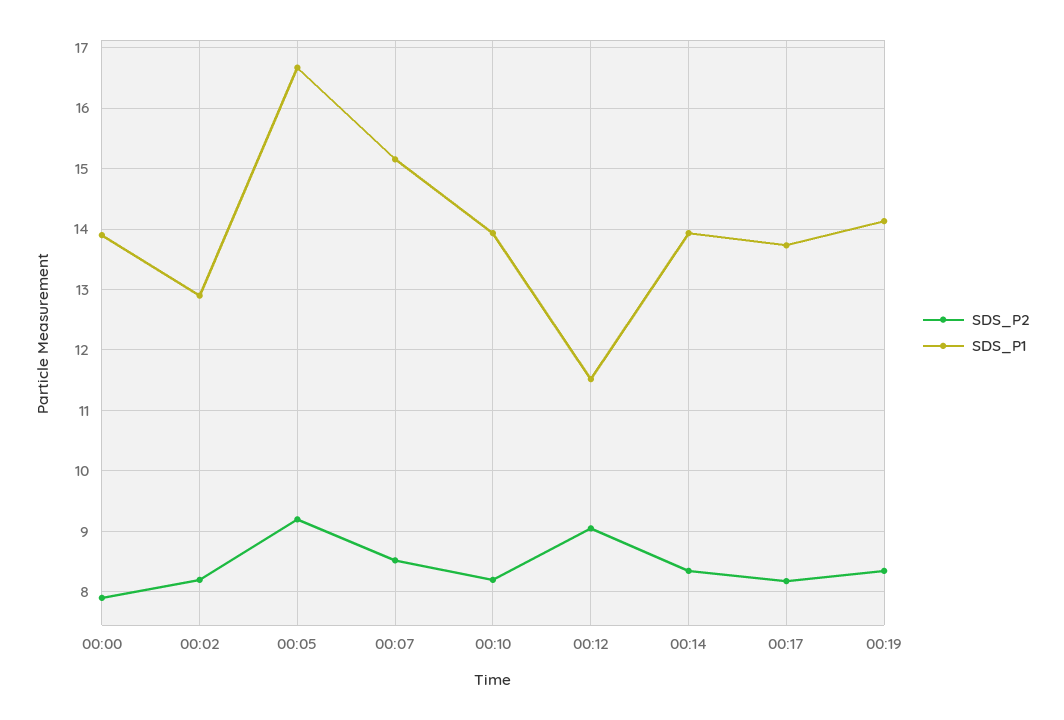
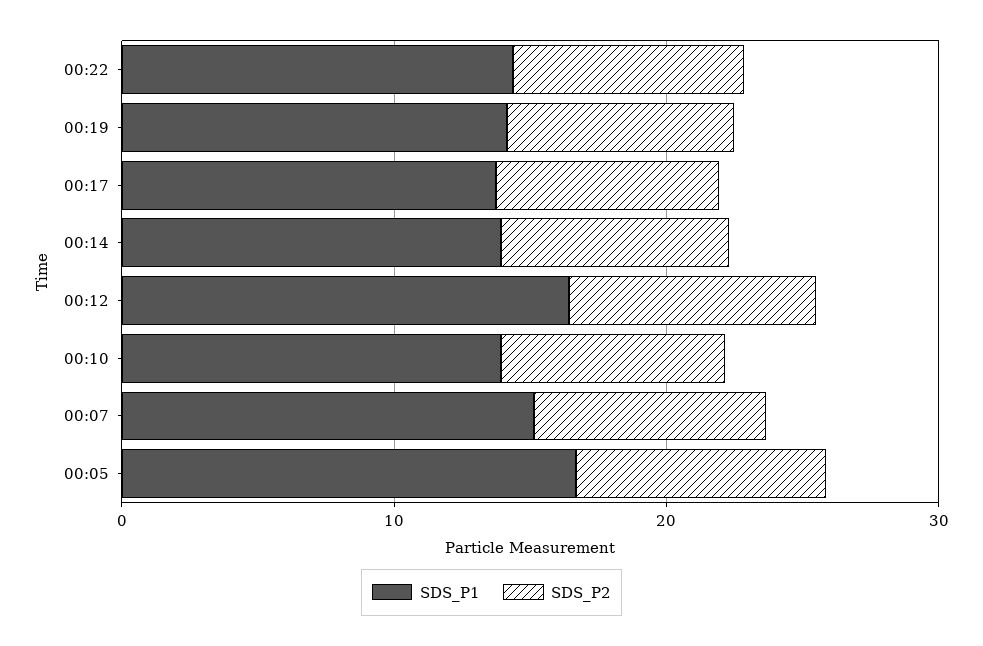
SDS_P2, 00:00: 7.9 -> none
SDS_P1, 00:00: 13.9 -> none
SDS_P2, 00:02: 8.2 -> none
SDS_P1, 00:02: 12.9 -> none
SDS_P1, 00:12: 11.5 -> 16
SDS_P1, 00:22: none -> 14
SDS_P2, 00:22: none -> 8

